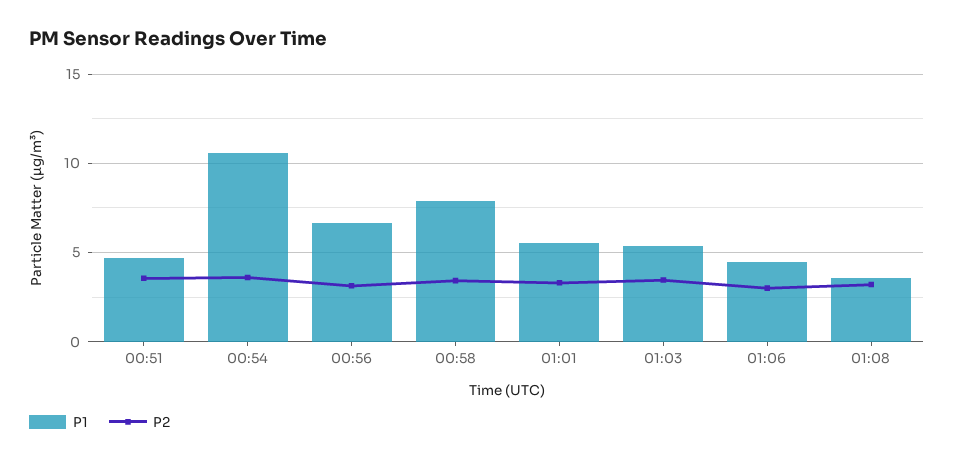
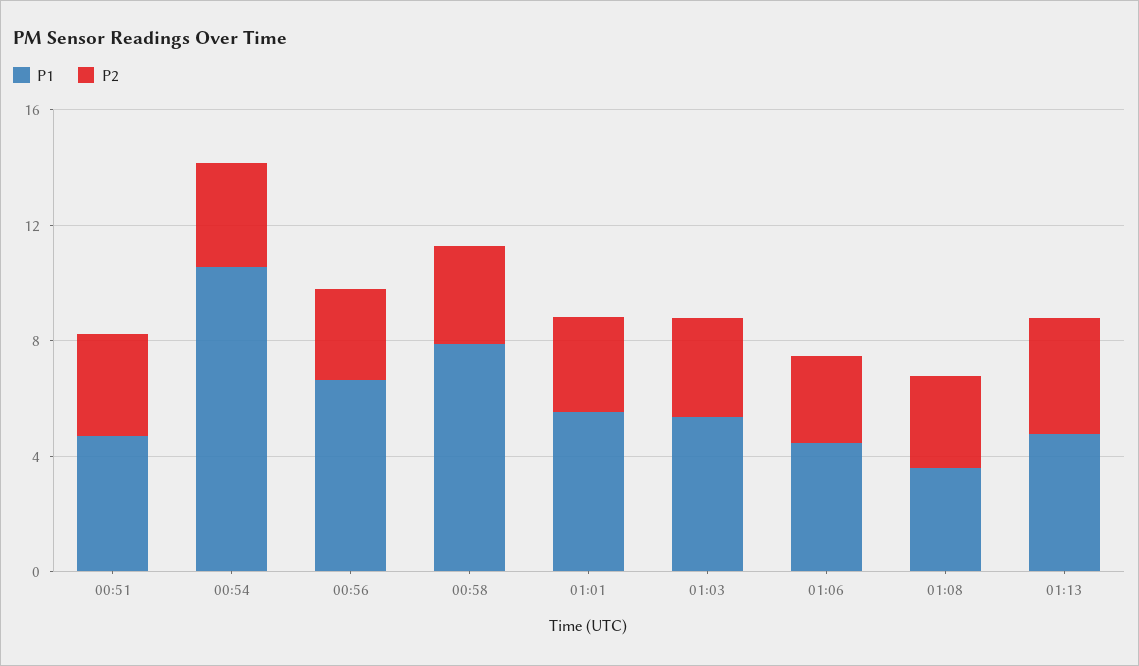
P1, 01:13: none -> 5
P2, 01:13: none -> 4

